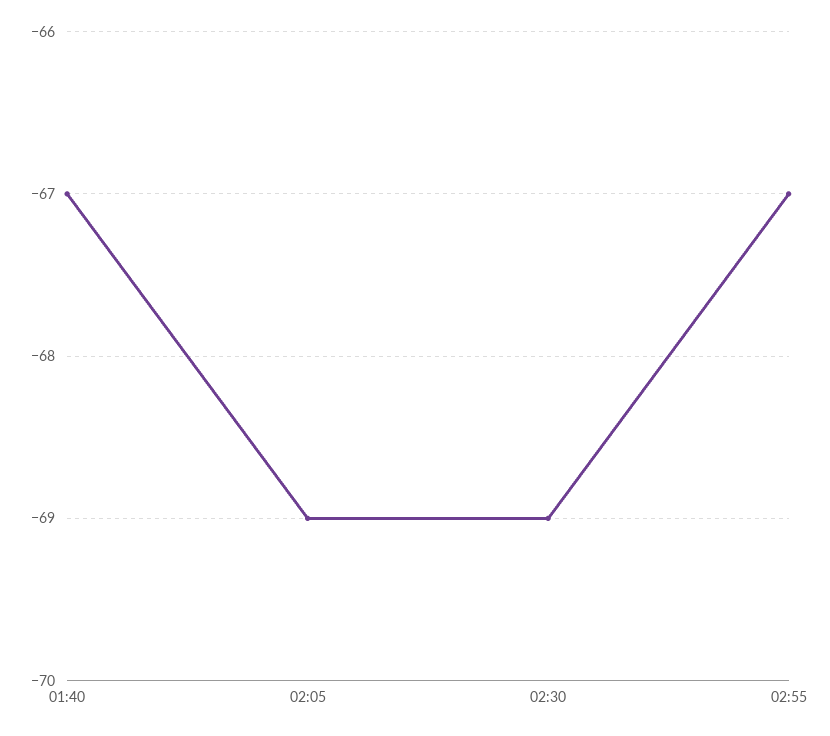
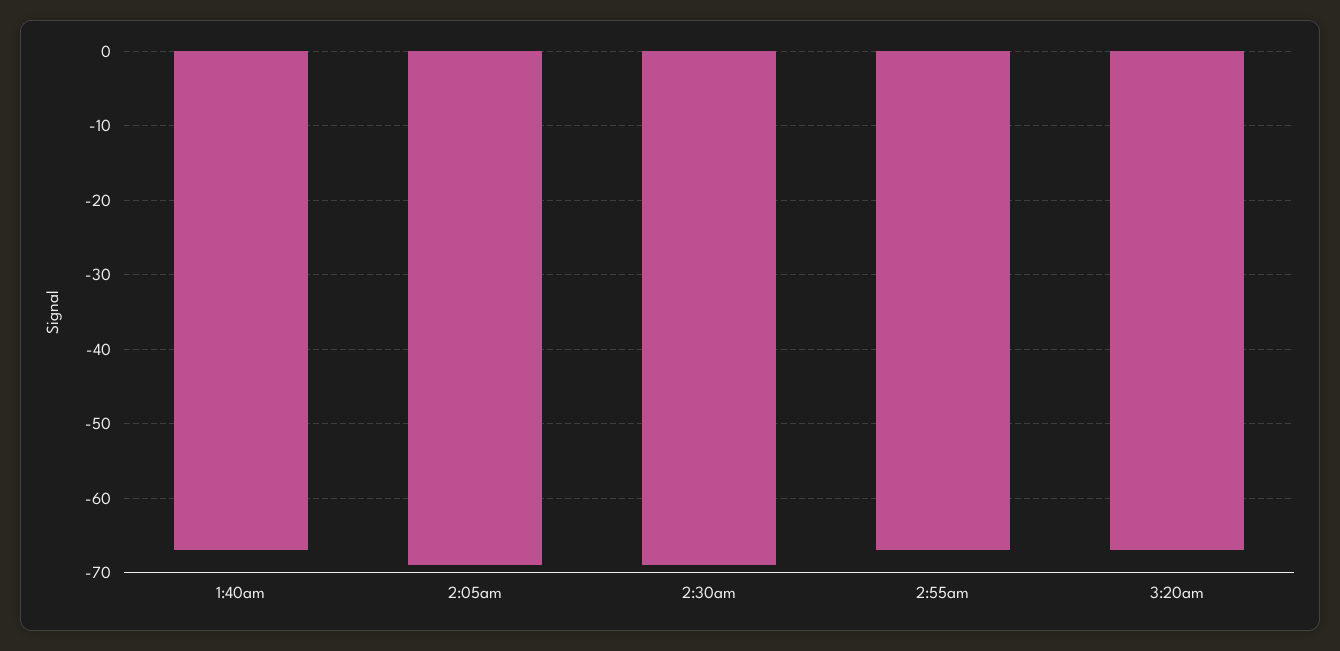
3:20am: none -> -67

